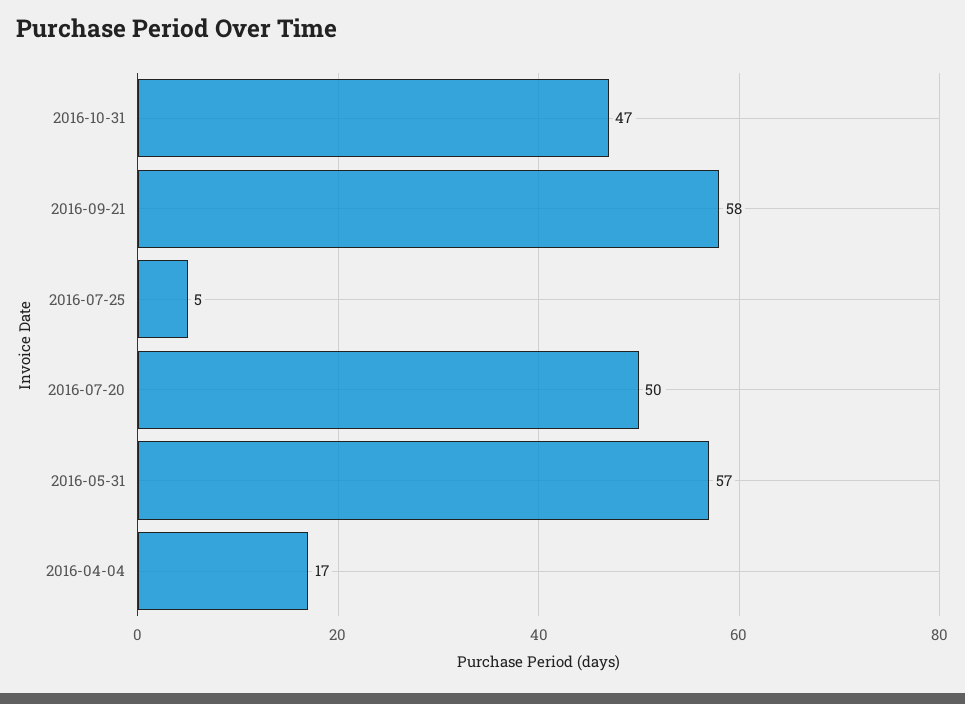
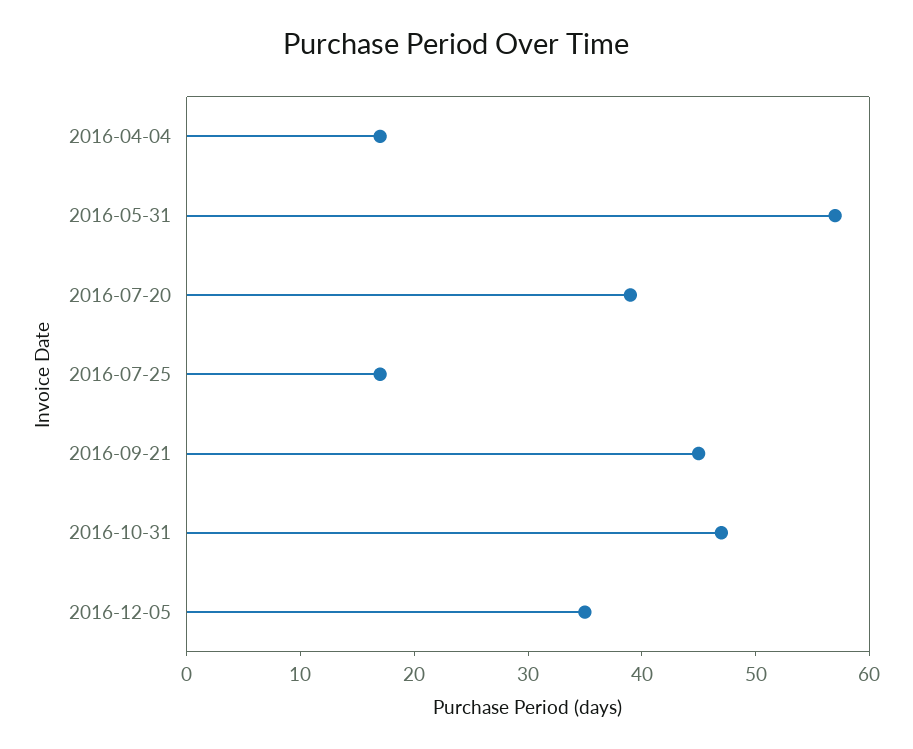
2016-09-21: 58 -> 45
2016-07-25: 5 -> 17
2016-07-20: 50 -> 39
2016-12-05: none -> 35

